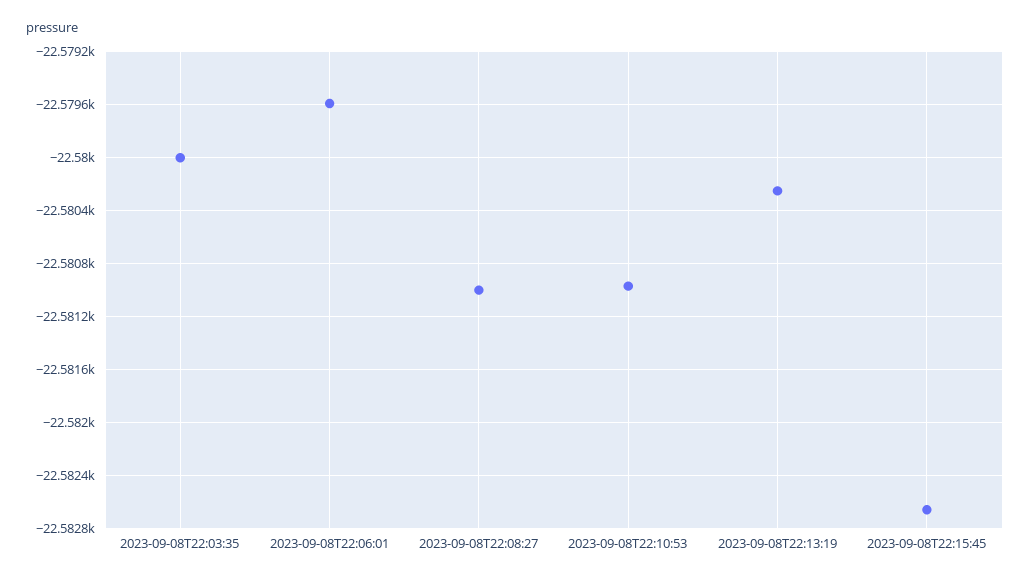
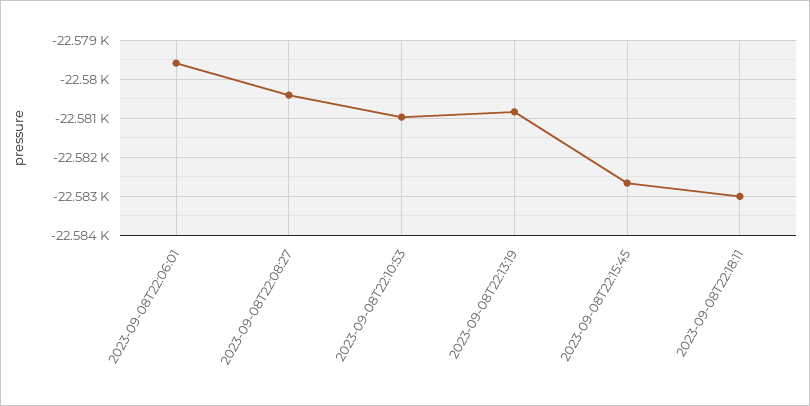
2023-09-08T22:03:35: -22580 -> none
2023-09-08T22:08:27: -22581 -> -22580.4
2023-09-08T22:13:19: -22580.25 -> -22580.8
2023-09-08T22:18:11: none -> -22583

